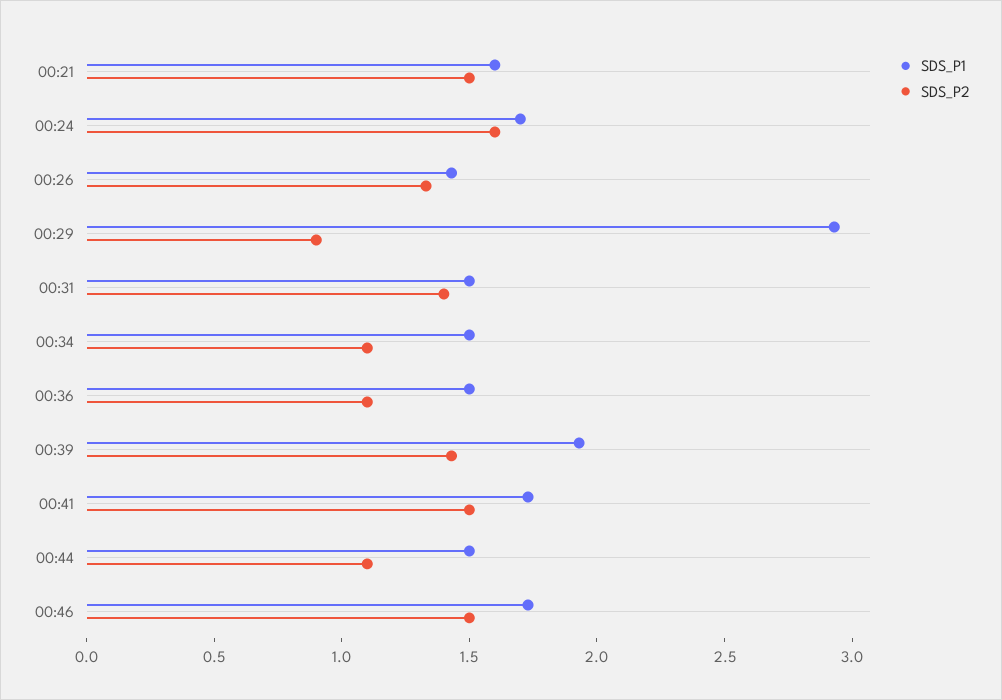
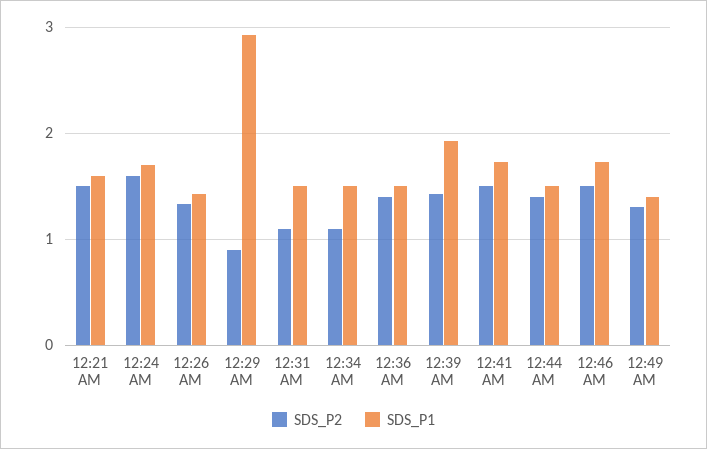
SDS_P2, 00:31: 1.4 -> 1.1
SDS_P2, 00:36: 1.1 -> 1.4
SDS_P2, 00:44: 1.1 -> 1.4
SDS_P2, 12:49 AM: none -> 1.3
SDS_P1, 12:49 AM: none -> 1.4

